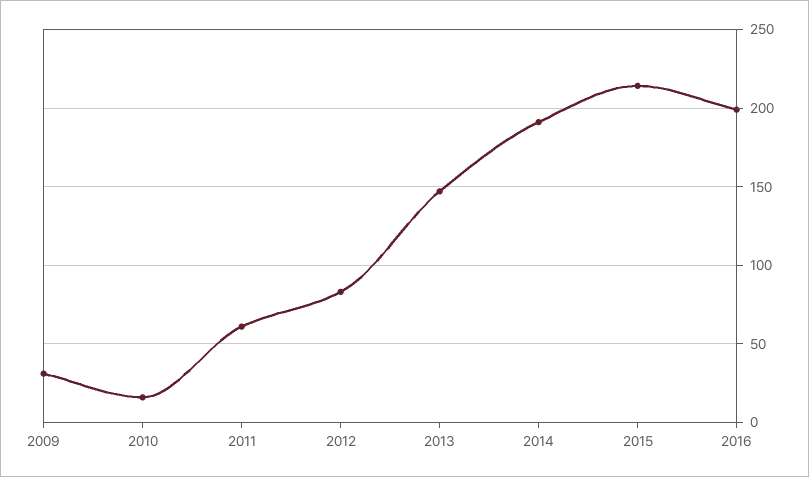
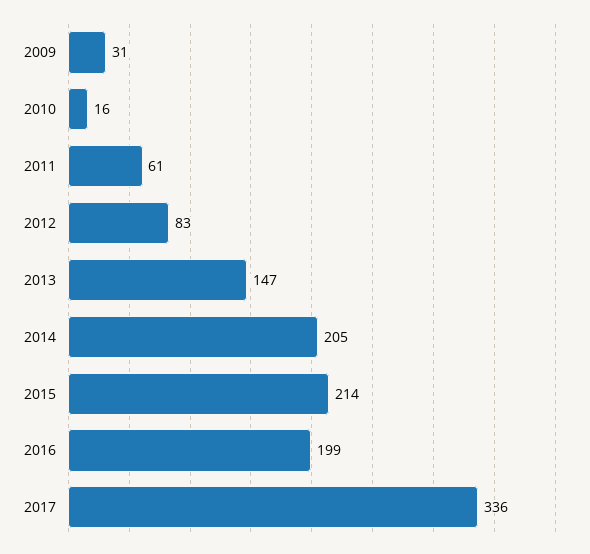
2014: 190 -> 205
2017: none -> 336

